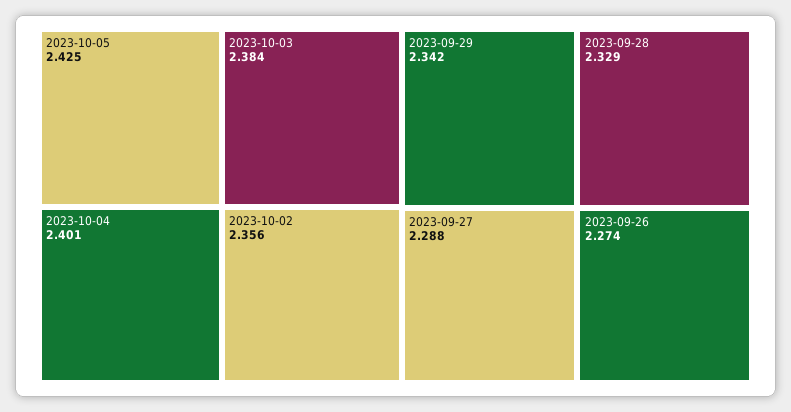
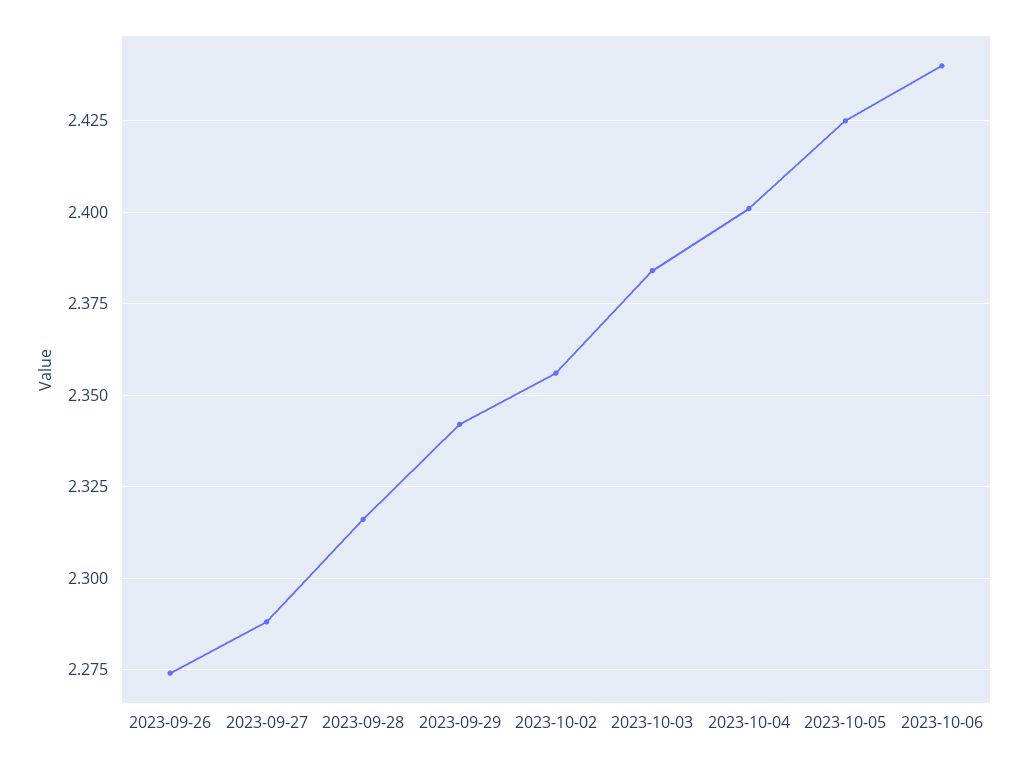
2023-09-28: 2.329 -> 2.315
2023-10-06: none -> 2.44

